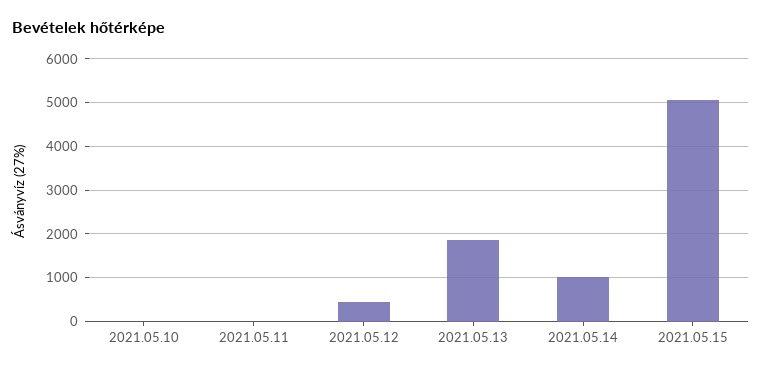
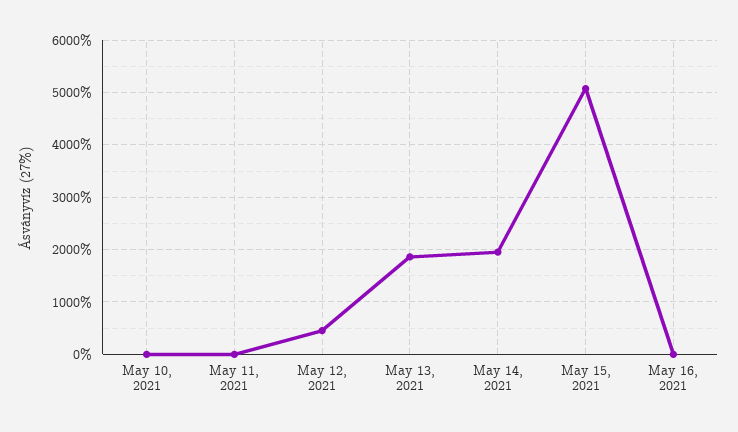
2021.05.14: 1000 -> 2000
May 16, 2021: none -> 0

